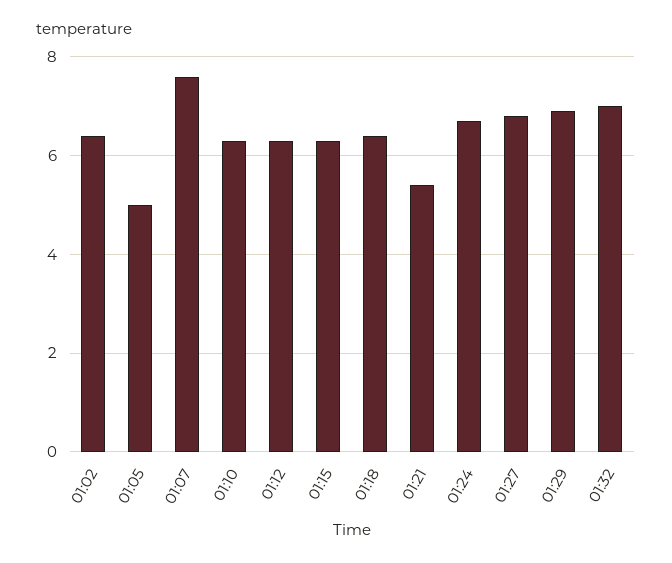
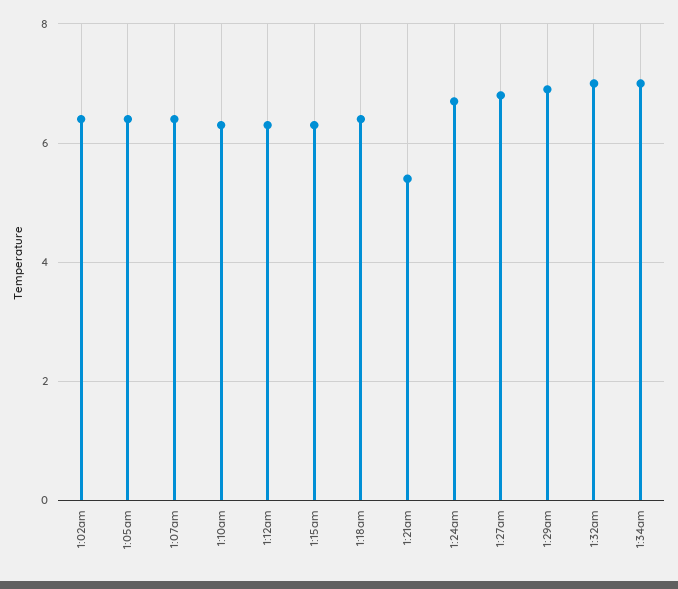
01:05: 5 -> 6.5
01:07: 7.5 -> 6.5
1:34am: none -> 7

